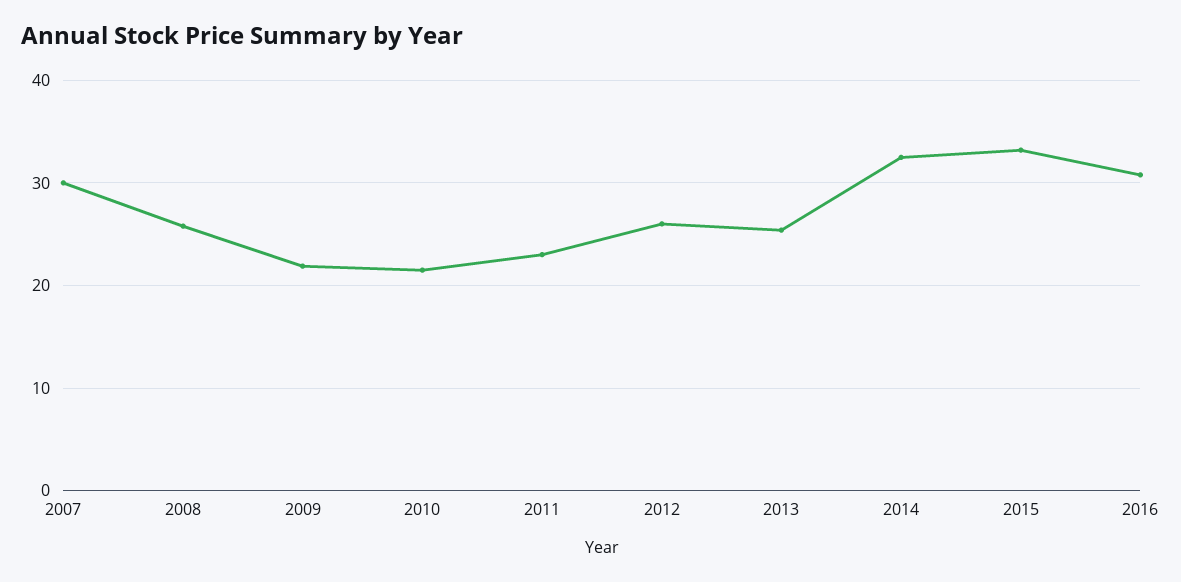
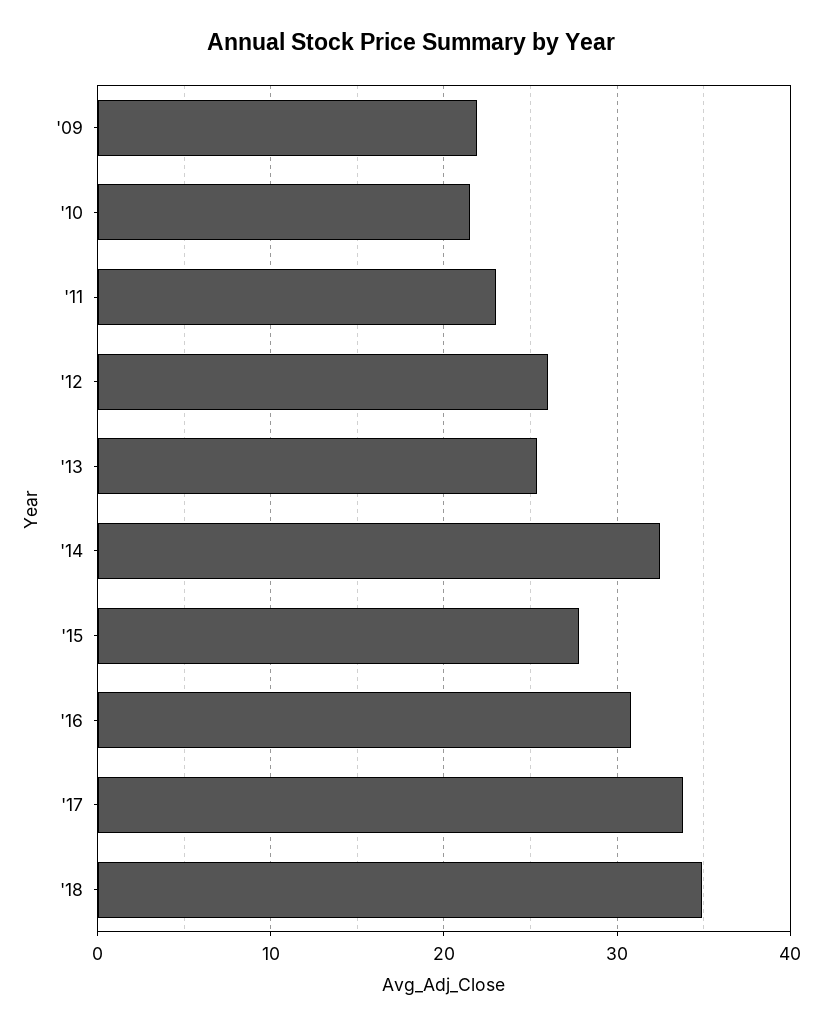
2007: 30 -> none
2008: 26 -> none
2015: 33 -> 28
'17: none -> 34
'18: none -> 35

